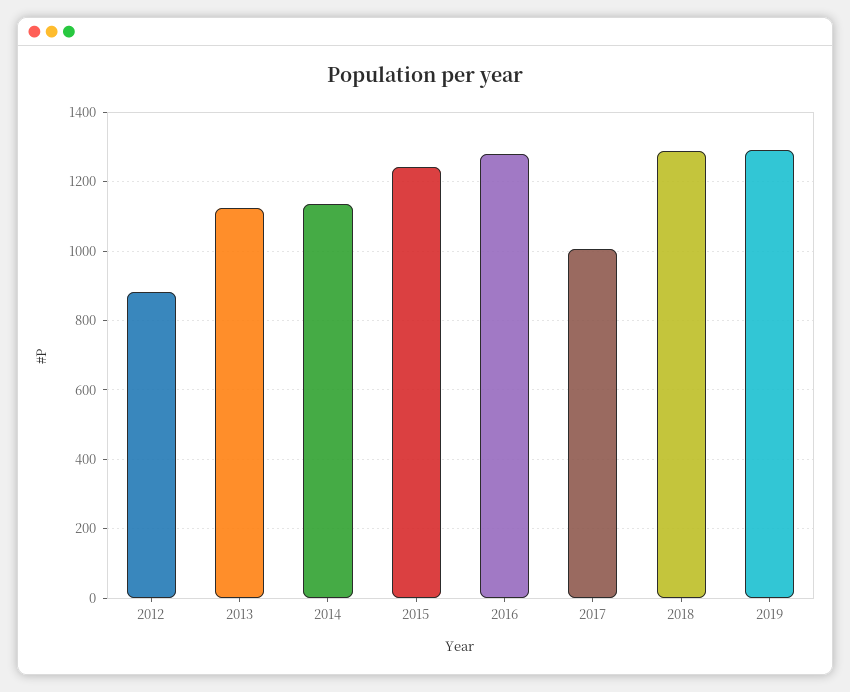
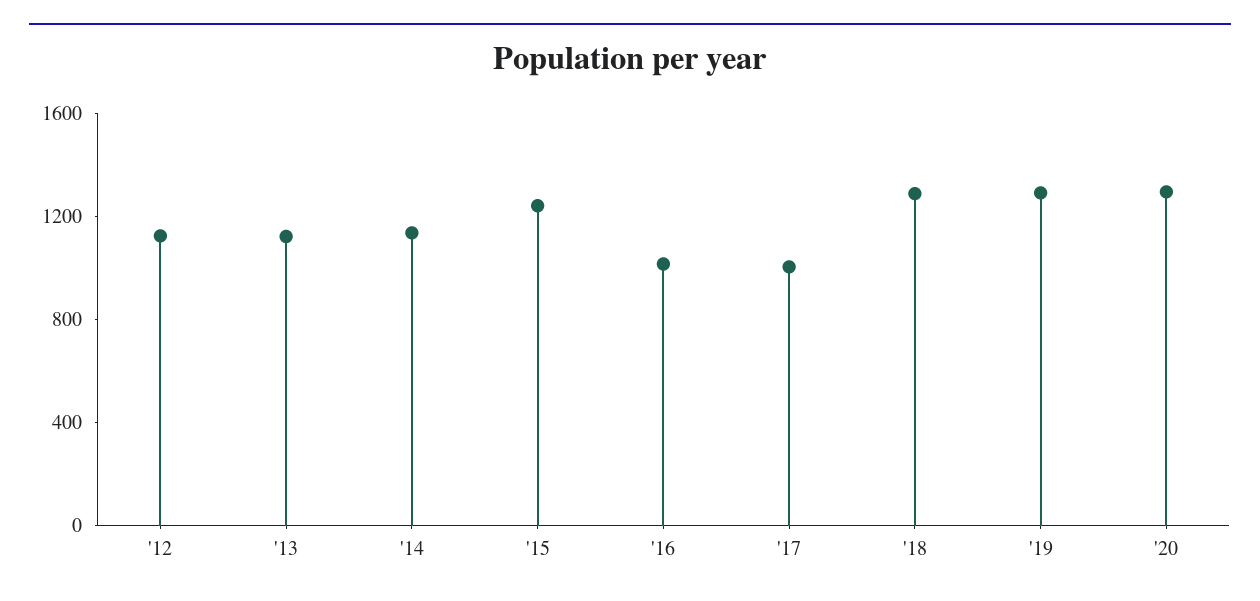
2012: 880 -> 1100
2016: 1280 -> 1000
'20: none -> 1300

